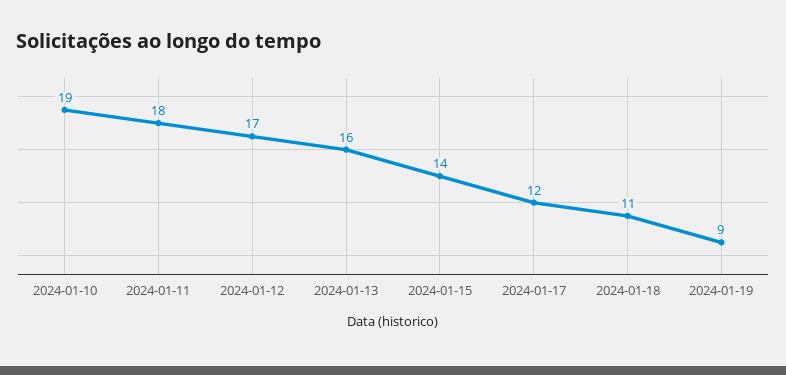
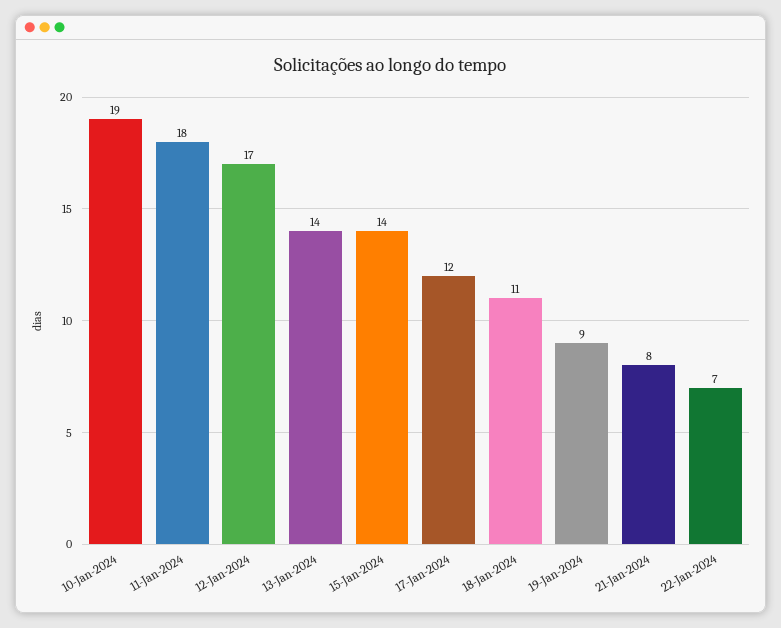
2024-01-13: 16 -> 14
21-Jan-2024: none -> 8
22-Jan-2024: none -> 7

